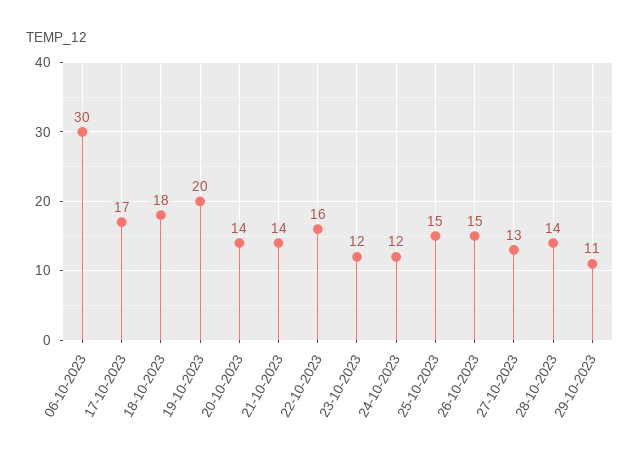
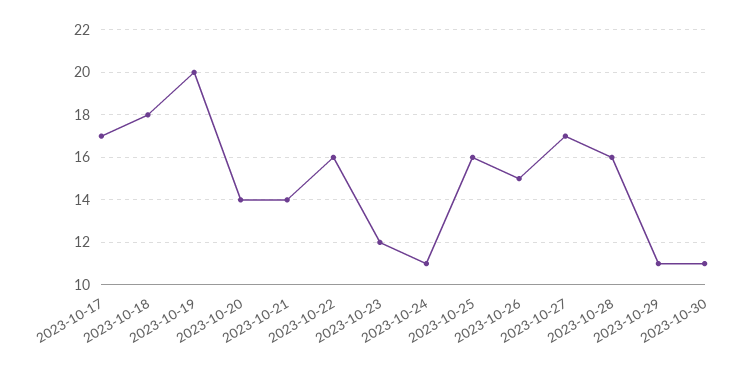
06-10-2023: 30 -> none
24-10-2023: 12 -> 11
25-10-2023: 15 -> 16
27-10-2023: 13 -> 17
28-10-2023: 14 -> 16
2023-10-30: none -> 11

